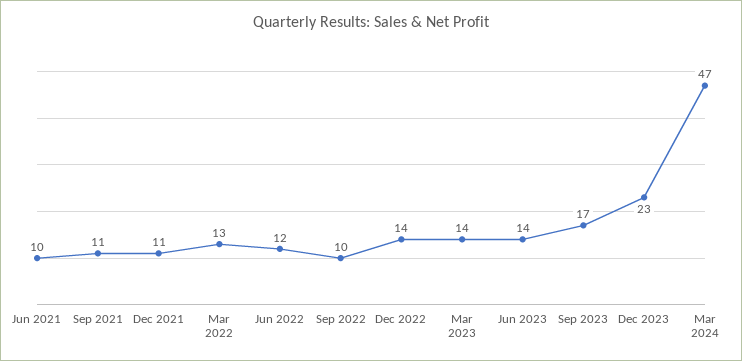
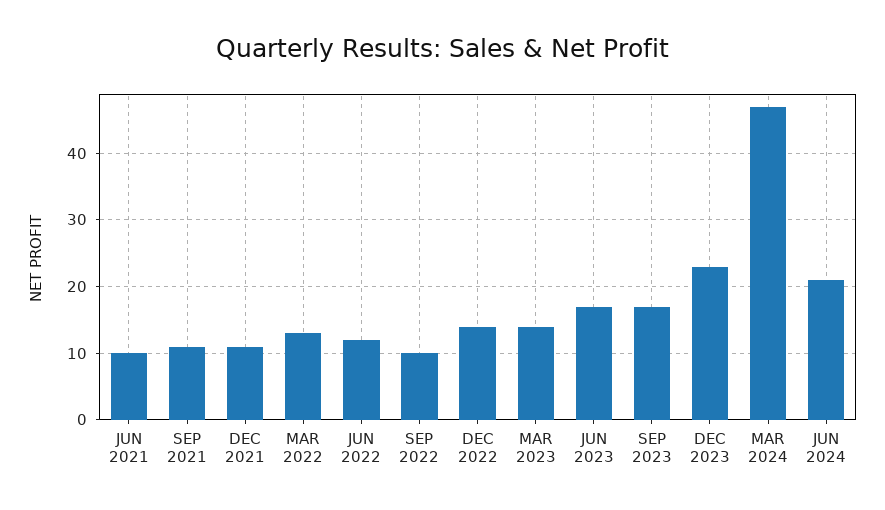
Jun 2023: 14 -> 17
JUN 2024: none -> 21

